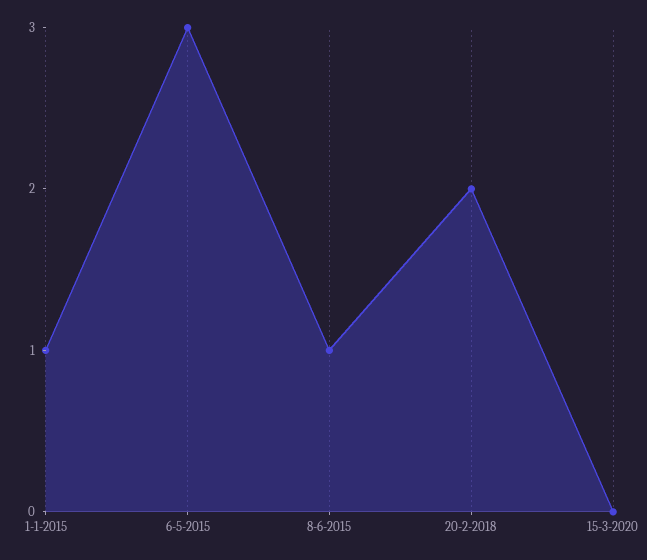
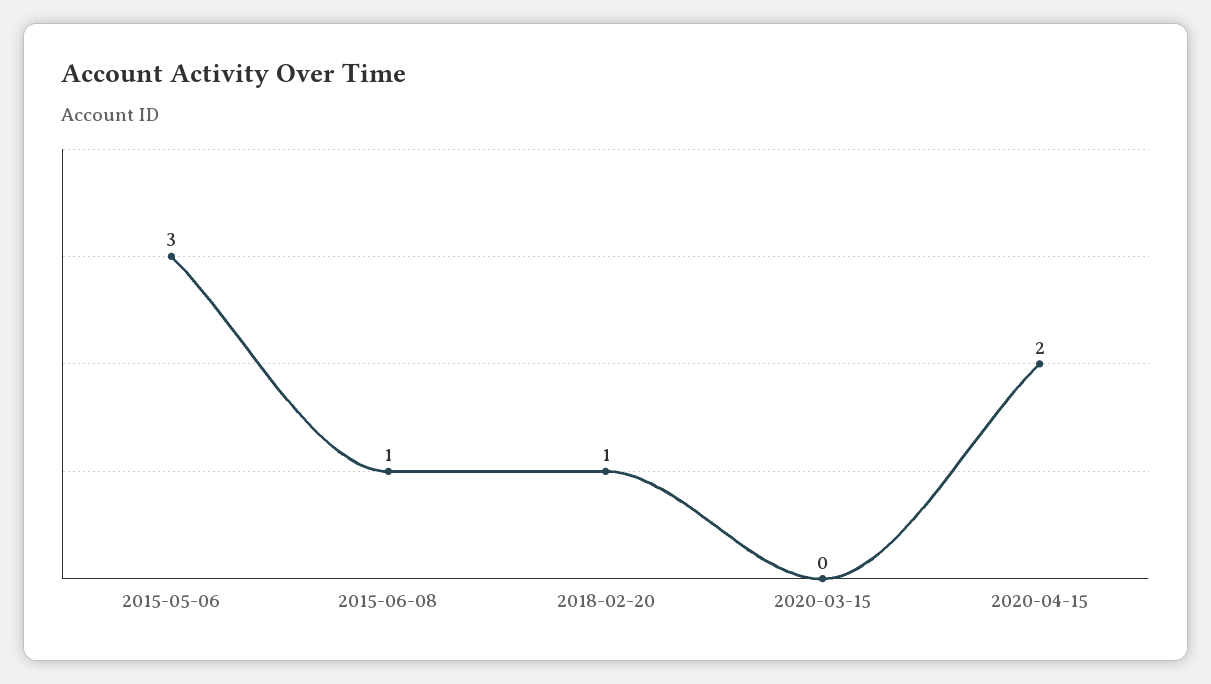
1-1-2015: 1 -> none
20-2-2018: 2 -> 1
2020-04-15: none -> 2

